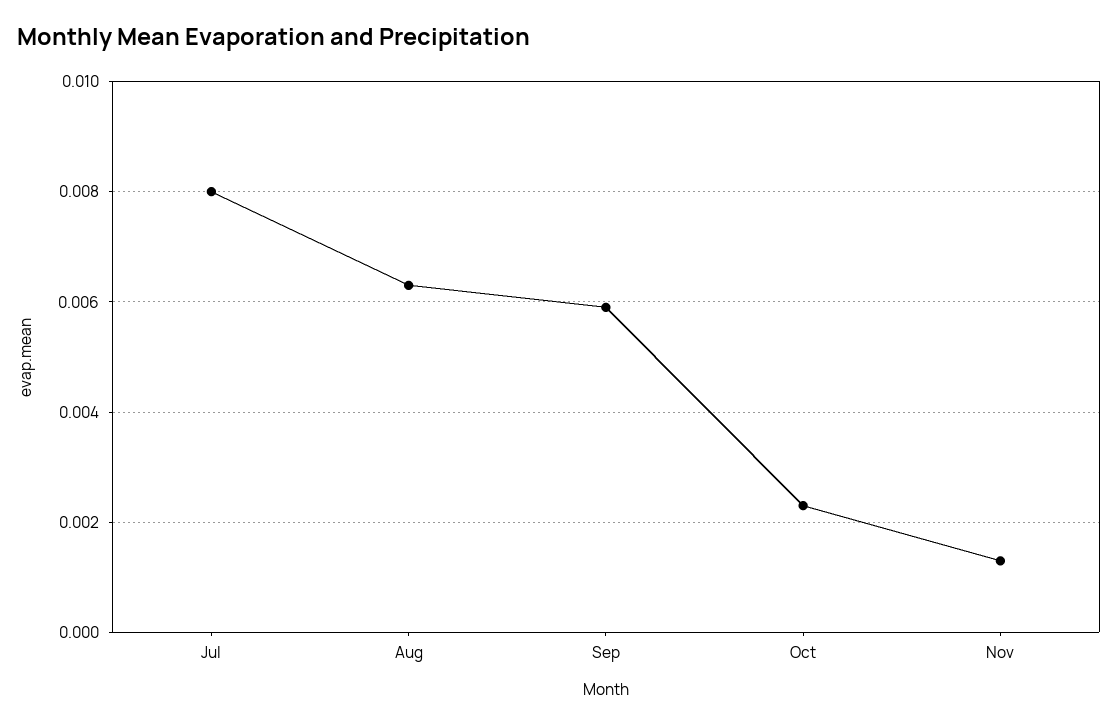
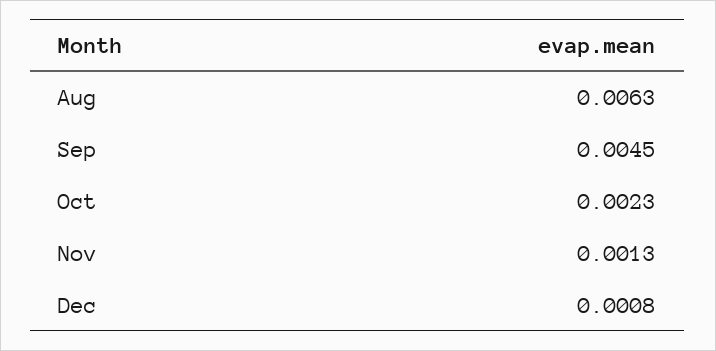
Jul: 0.008 -> none
Sep: 0.006 -> 0.0045
Dec: none -> 0.0008

